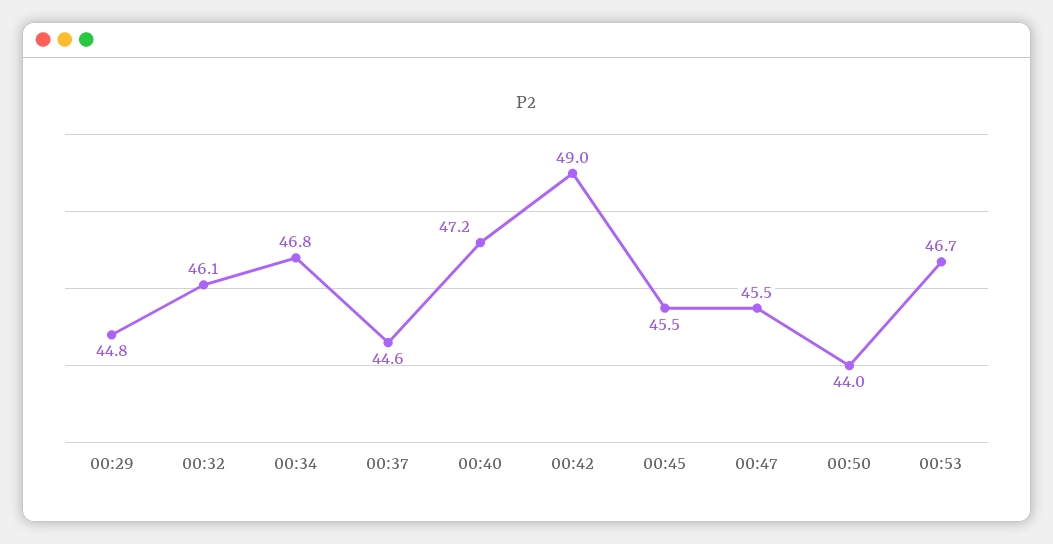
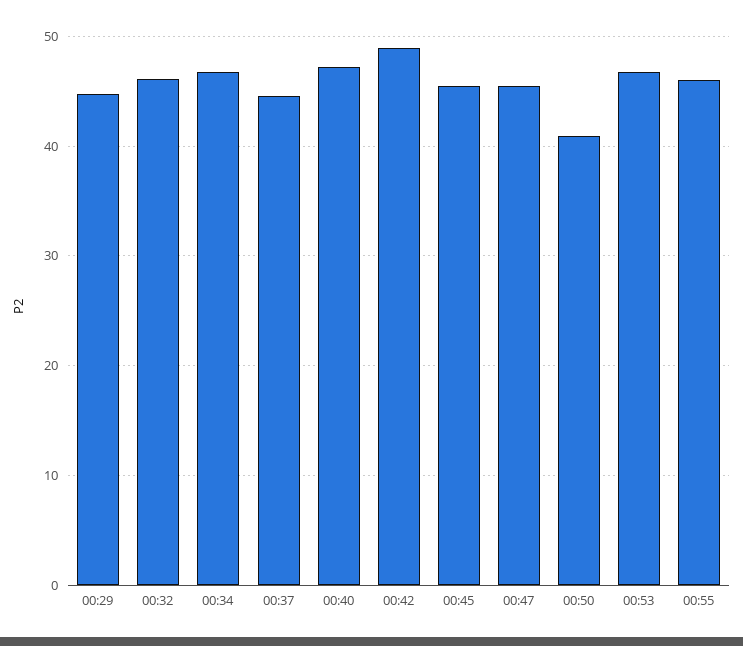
00:50: 44 -> 41
00:55: none -> 46

